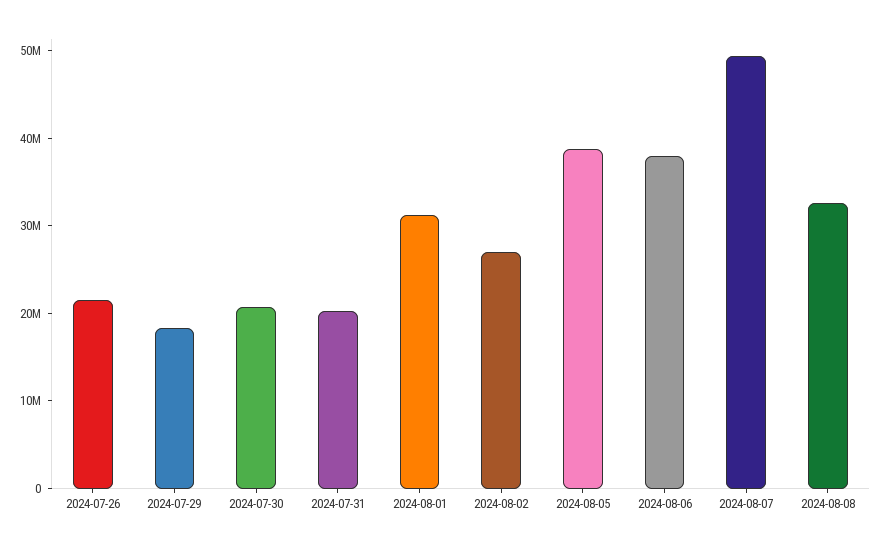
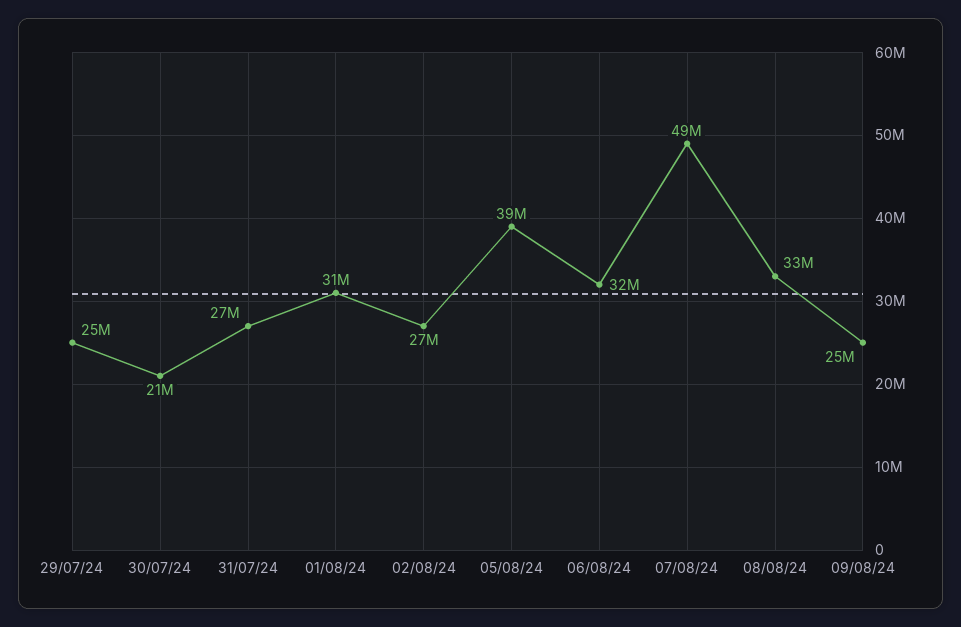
2024-07-26: 22000000 -> none
2024-07-29: 18000000 -> 25000000
2024-07-31: 20000000 -> 27000000
2024-08-06: 38000000 -> 32000000
09/08/24: none -> 25000000

